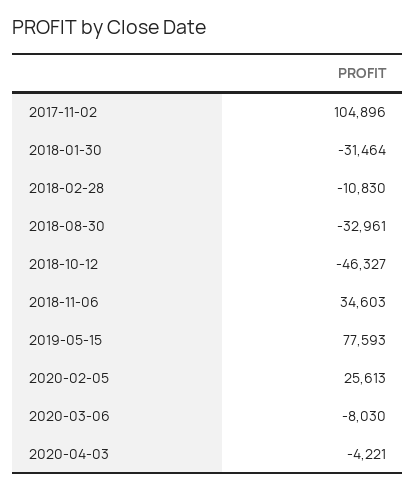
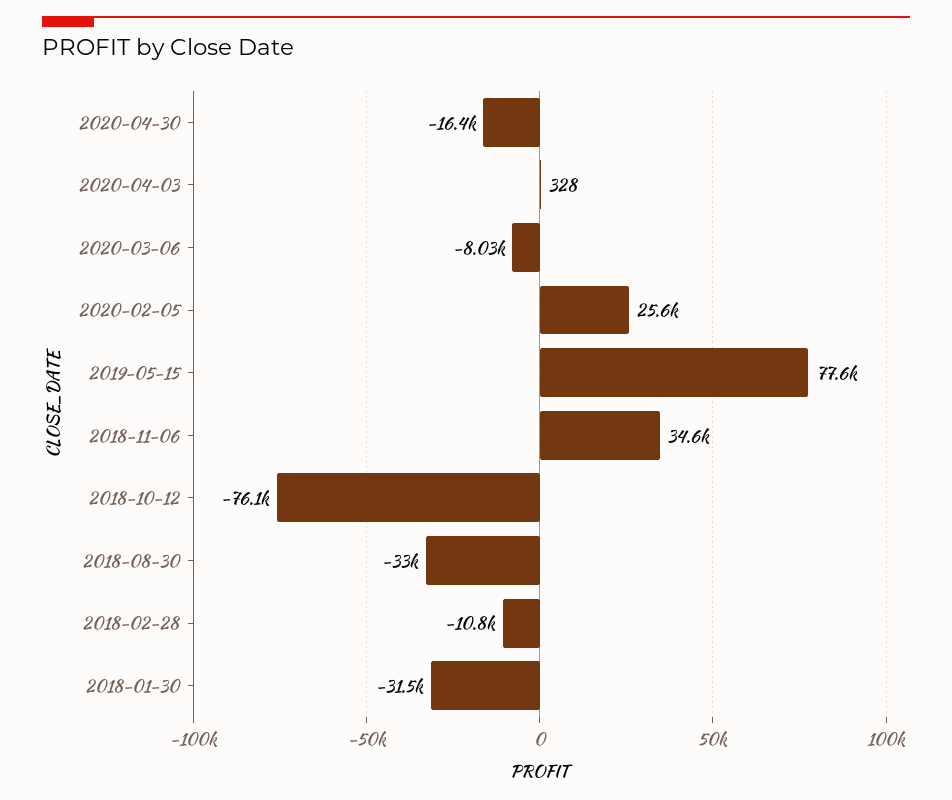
2017-11-02: 104896 -> none
2018-10-12: -46327 -> -76100
2020-04-03: -4221 -> 328
2020-04-30: none -> -16400

